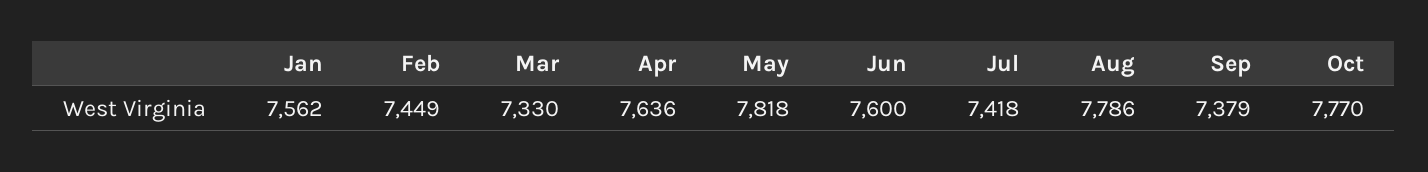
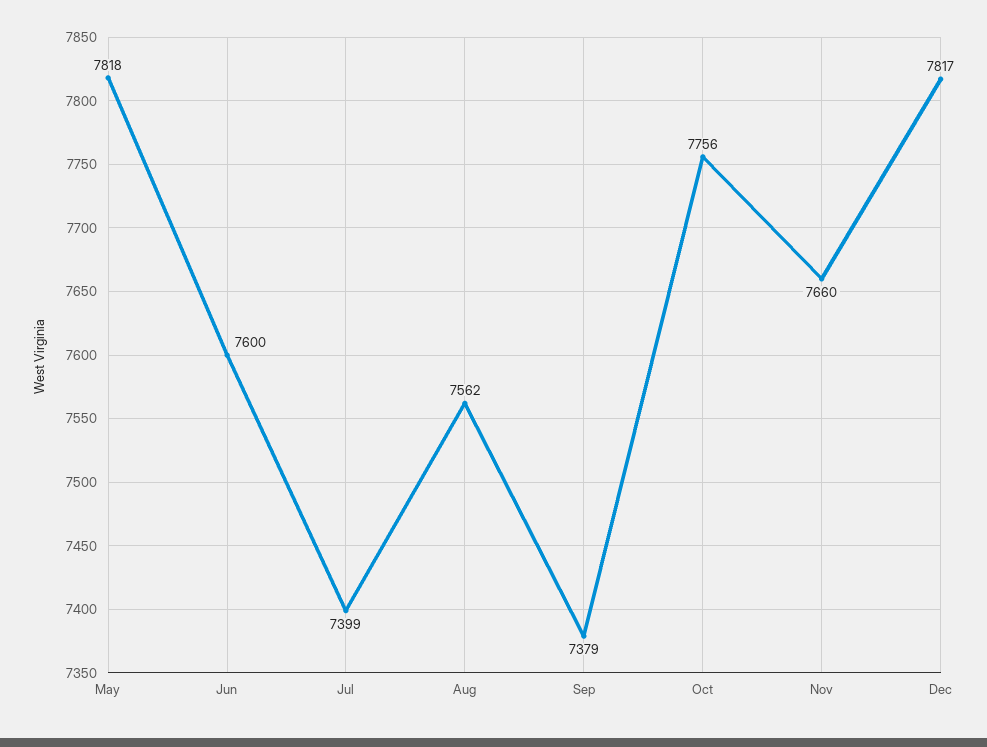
Jan: 7562 -> none
Feb: 7449 -> none
Mar: 7330 -> none
Apr: 7636 -> none
Jul: 7418 -> 7399
Aug: 7786 -> 7562
Oct: 7770 -> 7756
Nov: none -> 7660
Dec: none -> 7817

